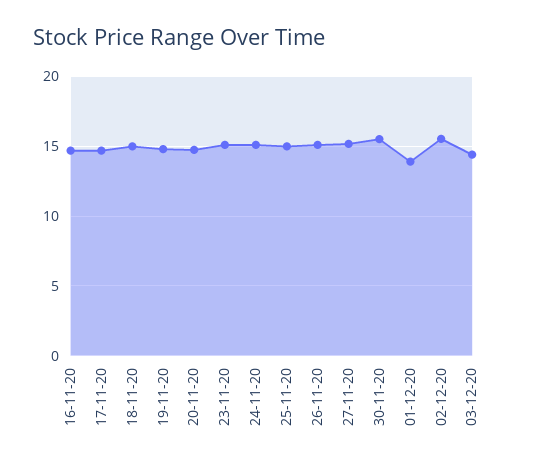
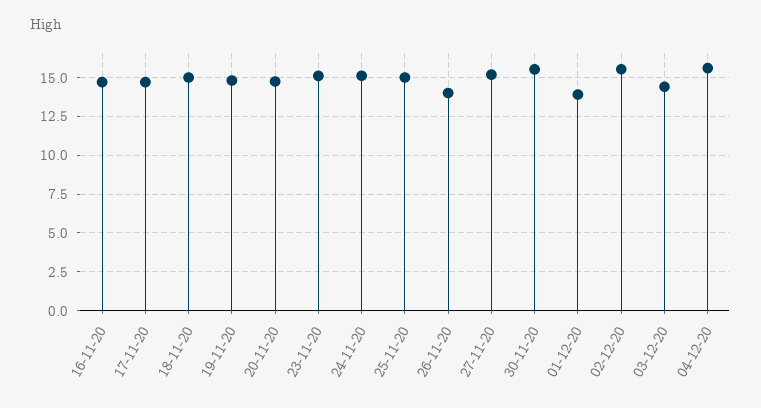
26-11-20: 15 -> 14
04-12-20: none -> 15.5

